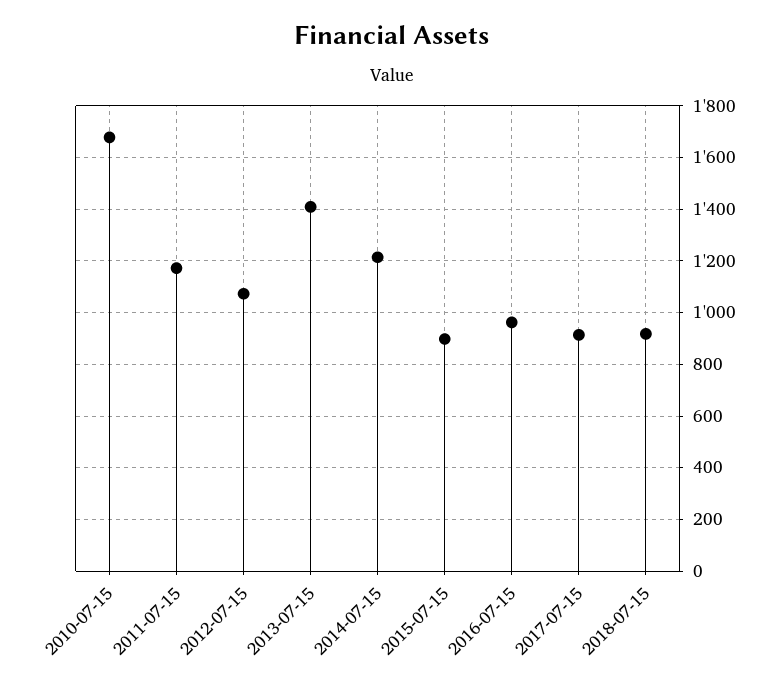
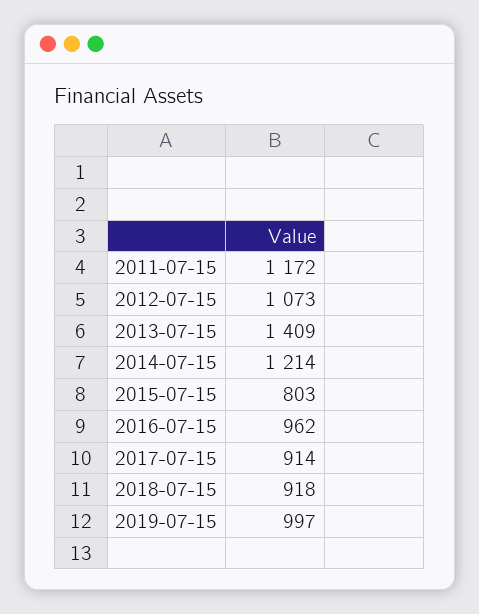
2010-07-15: 1675 -> none
2015-07-15: 900 -> 803
2019-07-15: none -> 997

